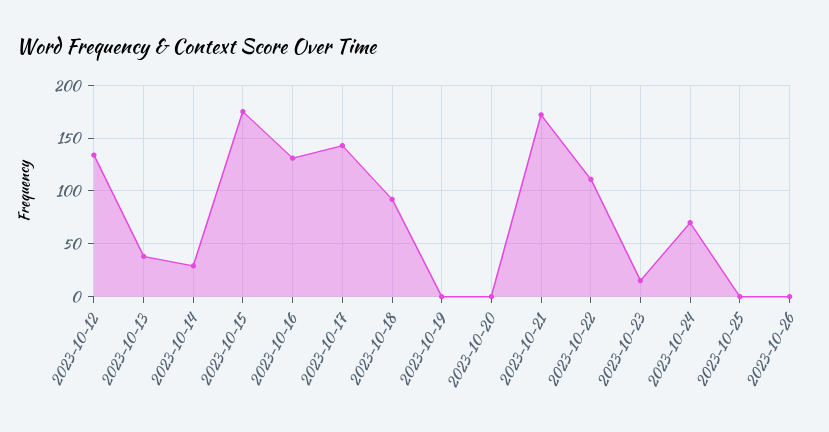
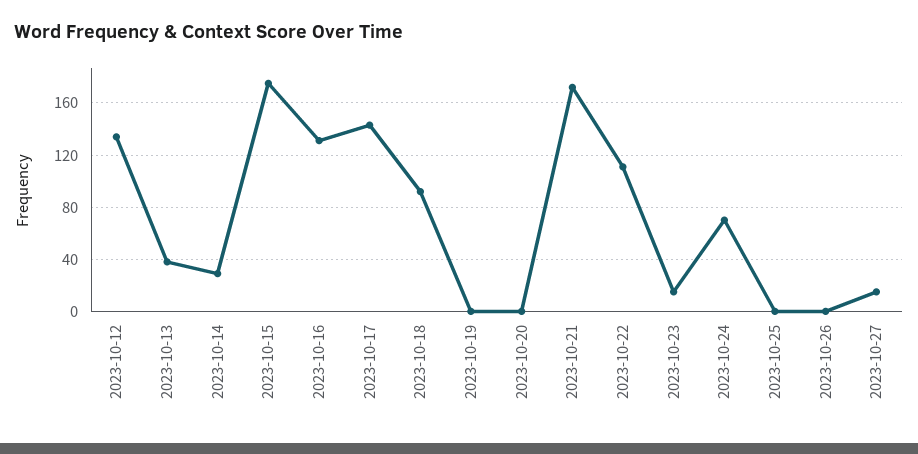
2023-10-27: none -> 15

